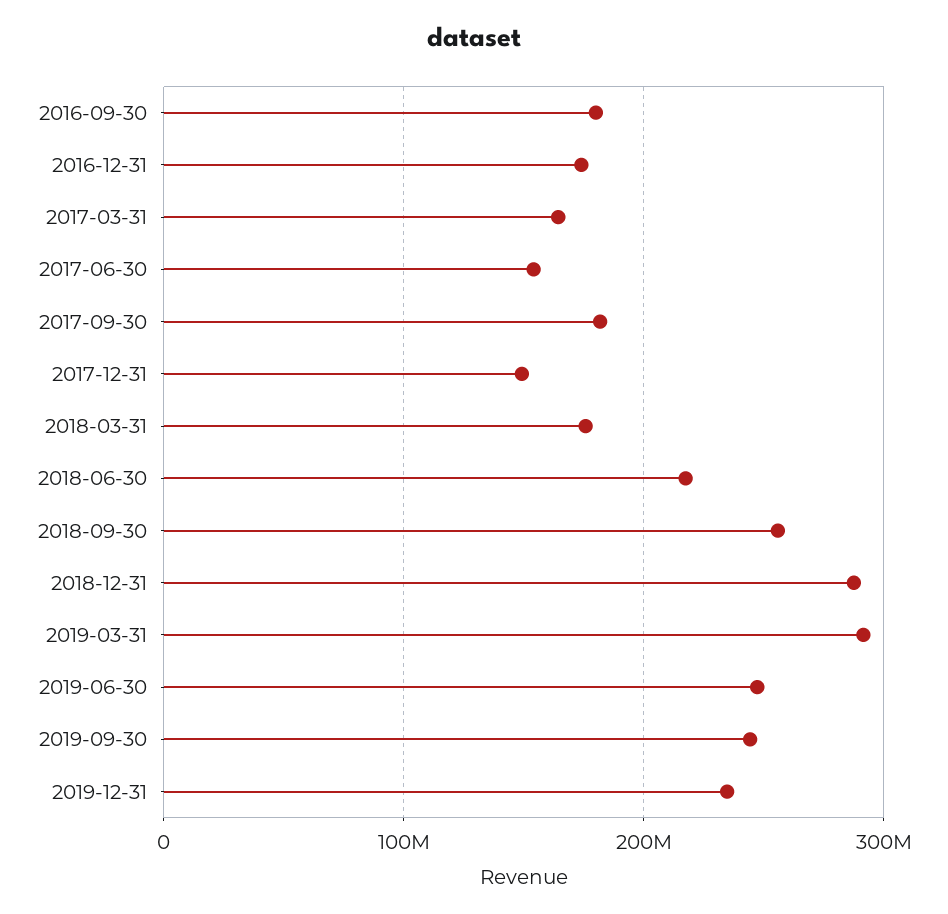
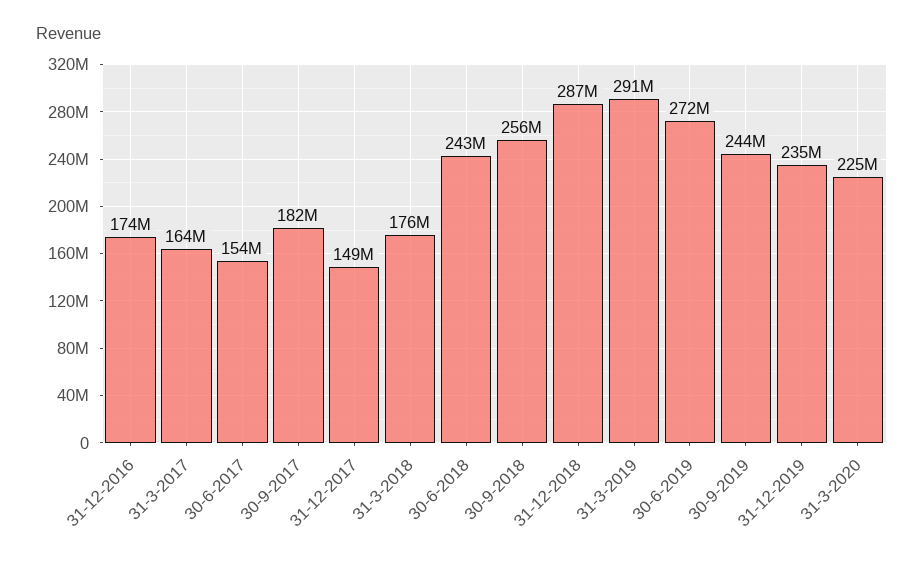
2016-09-30: 180000000 -> none
2018-06-30: 220000000 -> 243000000
2019-06-30: 250000000 -> 272000000
31-3-2020: none -> 225000000

